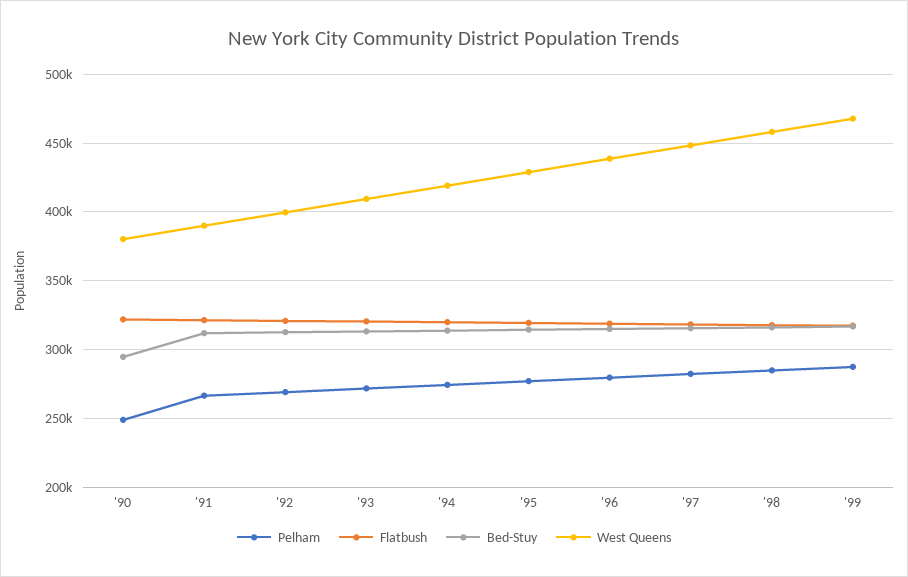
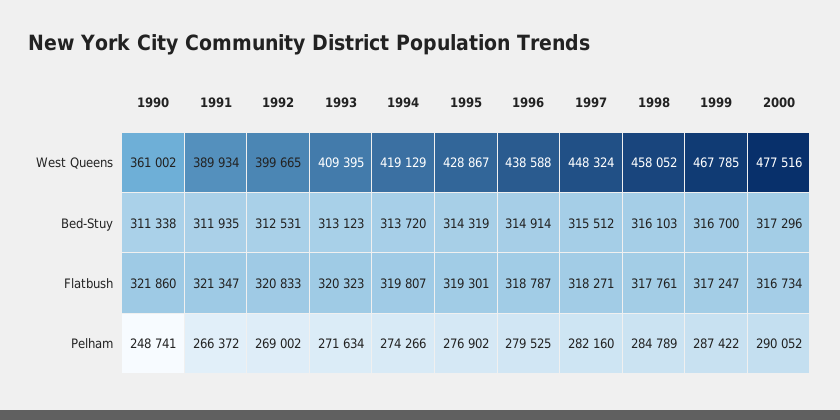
Bed-Stuy, '90: 295000 -> 311338
West Queens, '90: 380000 -> 361002
West Queens, 2000: none -> 477516
Bed-Stuy, 2000: none -> 317296
Flatbush, 2000: none -> 316734
Pelham, 2000: none -> 290052

